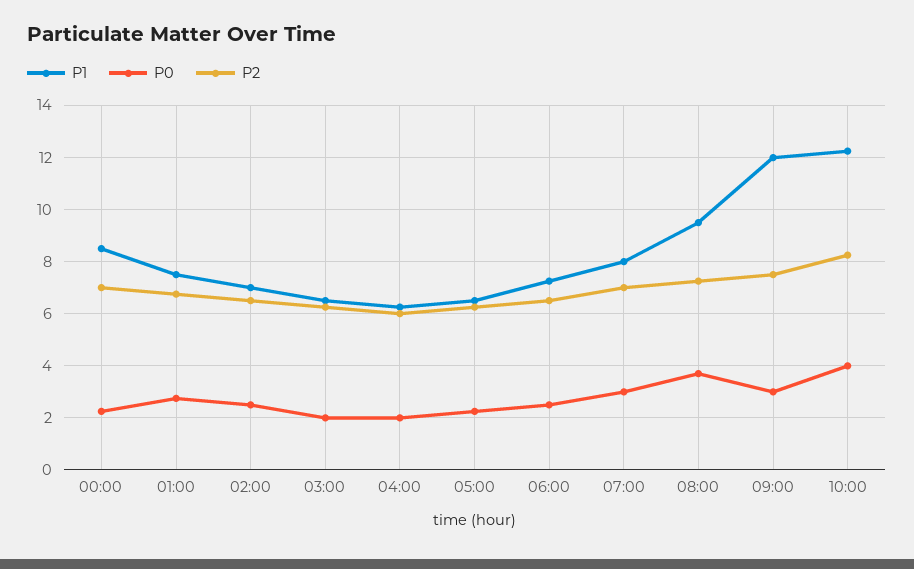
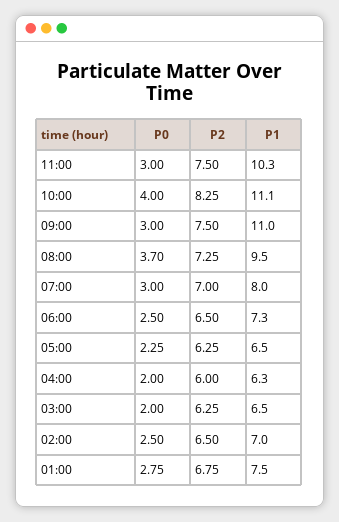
P1, 00:00: 8.5 -> none
P0, 00:00: 2.25 -> none
P2, 00:00: 7 -> none
P1, 09:00: 12 -> 11
P1, 10:00: 12.25 -> 11.1
P0, 11:00: none -> 3
P2, 11:00: none -> 7.5
P1, 11:00: none -> 10.3

